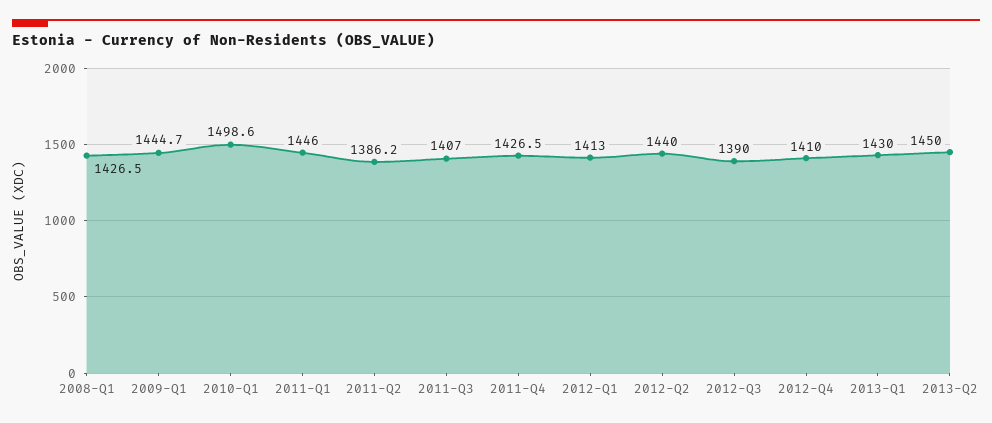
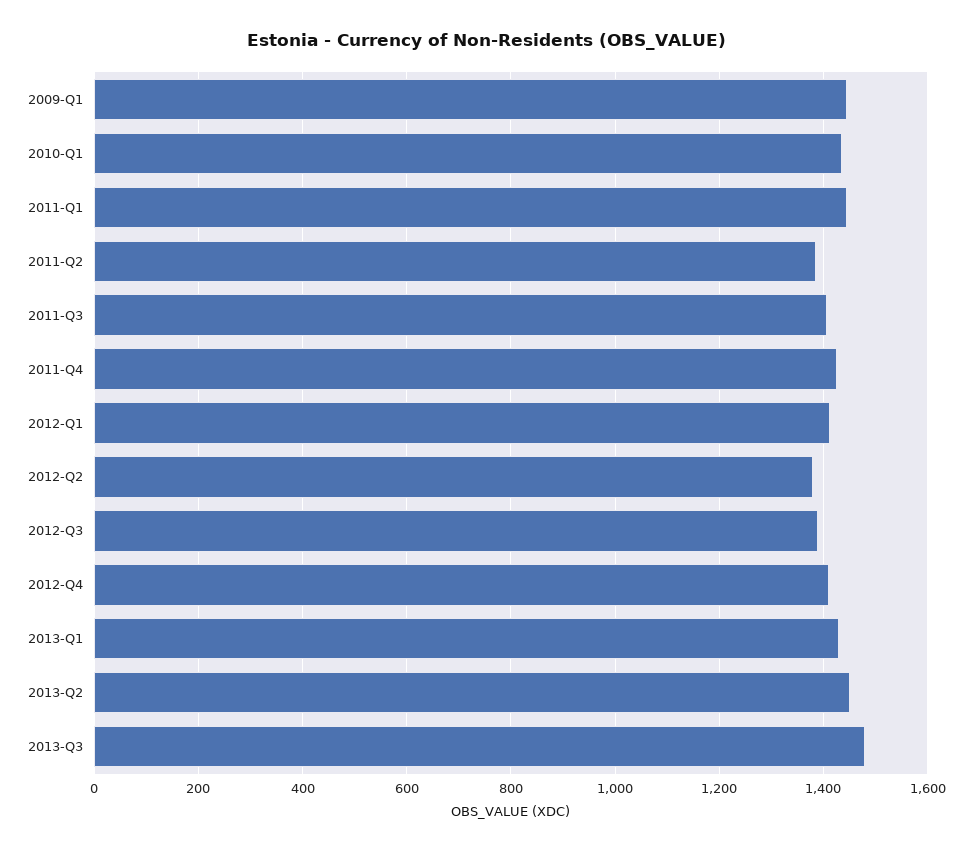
2008-Q1: 1426.5 -> none
2010-Q1: 1498.6 -> 1440
2012-Q2: 1440 -> 1380
2013-Q3: none -> 1480

